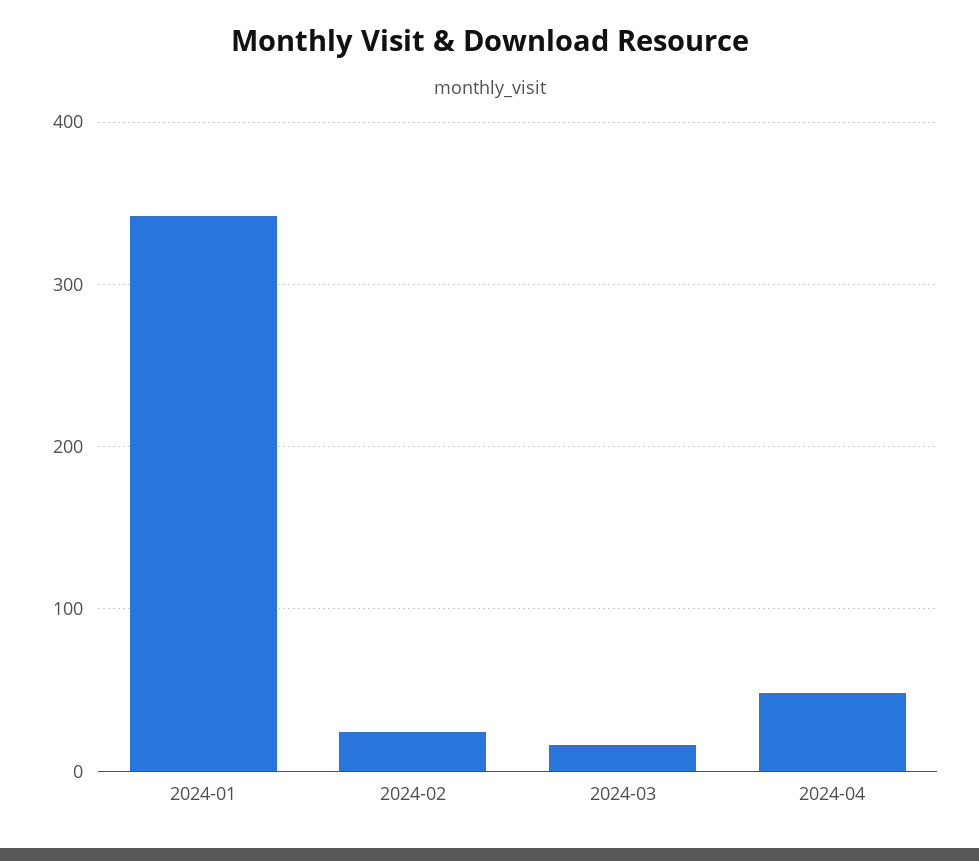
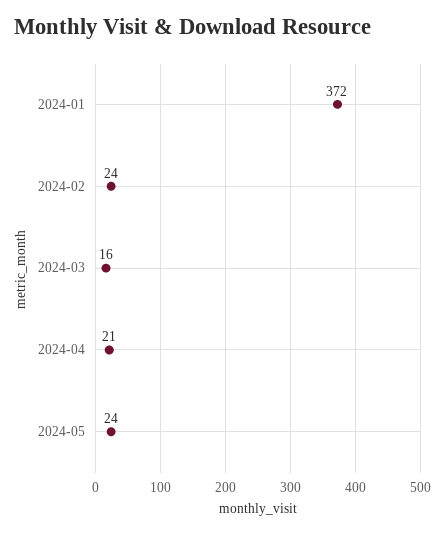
2024-01: 340 -> 372
2024-04: 50 -> 21
2024-05: none -> 24

